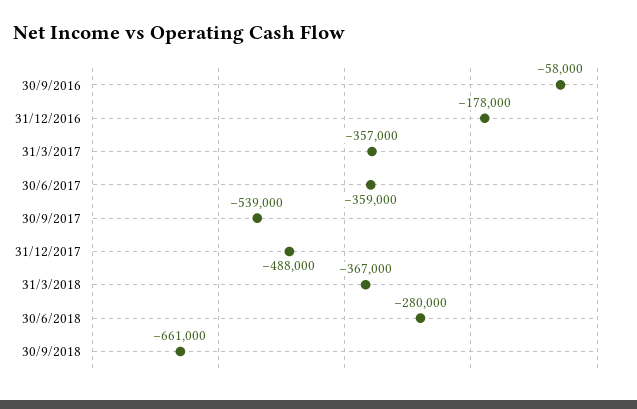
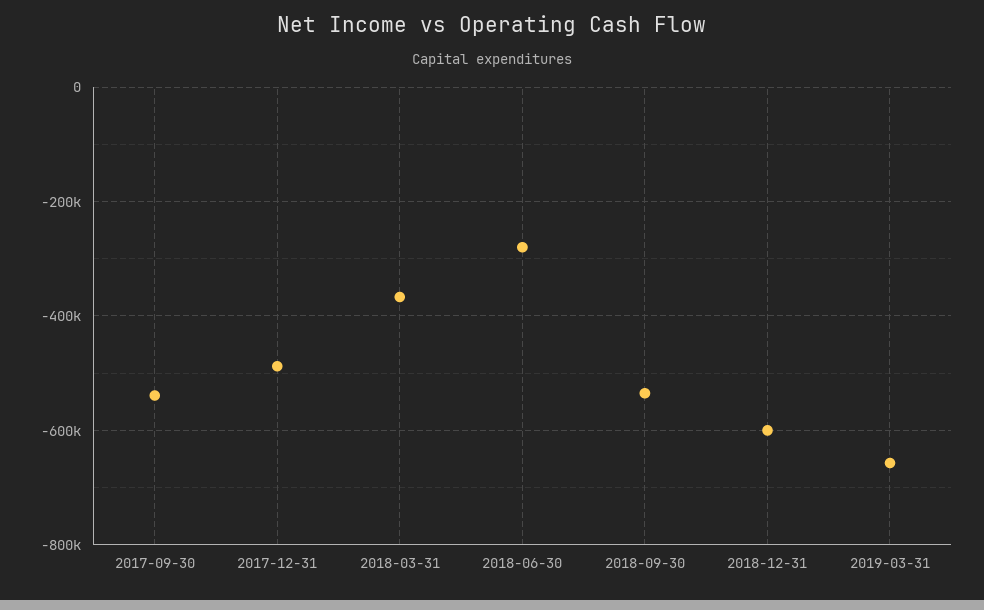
30/9/2016: -58000 -> none
31/12/2016: -178000 -> none
31/3/2017: -357000 -> none
30/6/2017: -359000 -> none
30/9/2018: -661000 -> -540000
2018-12-31: none -> -600000
2019-03-31: none -> -660000

